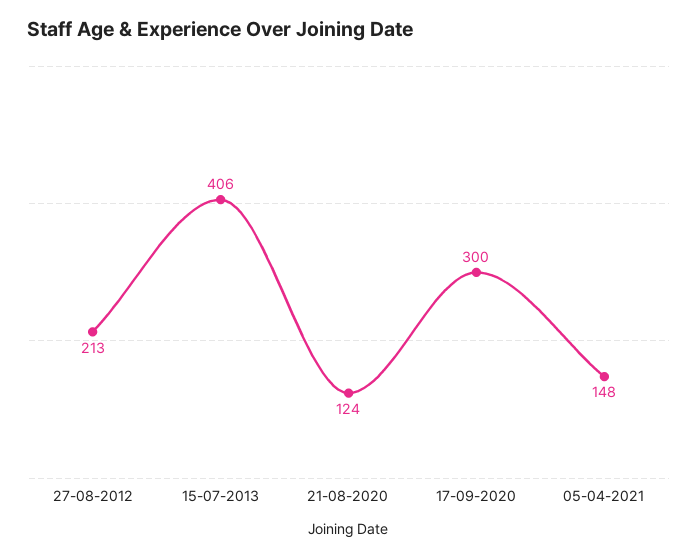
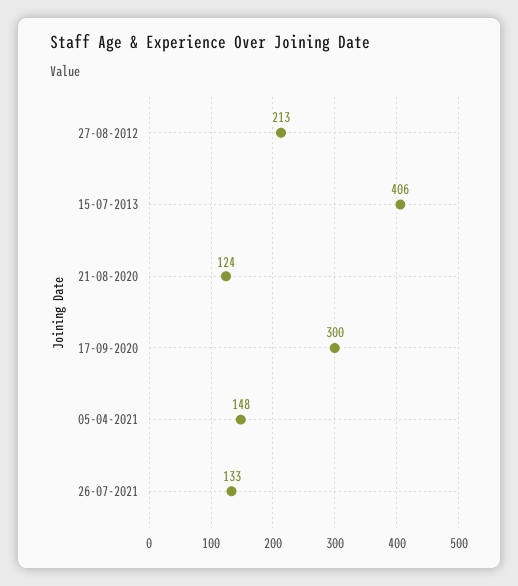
26-07-2021: none -> 133

